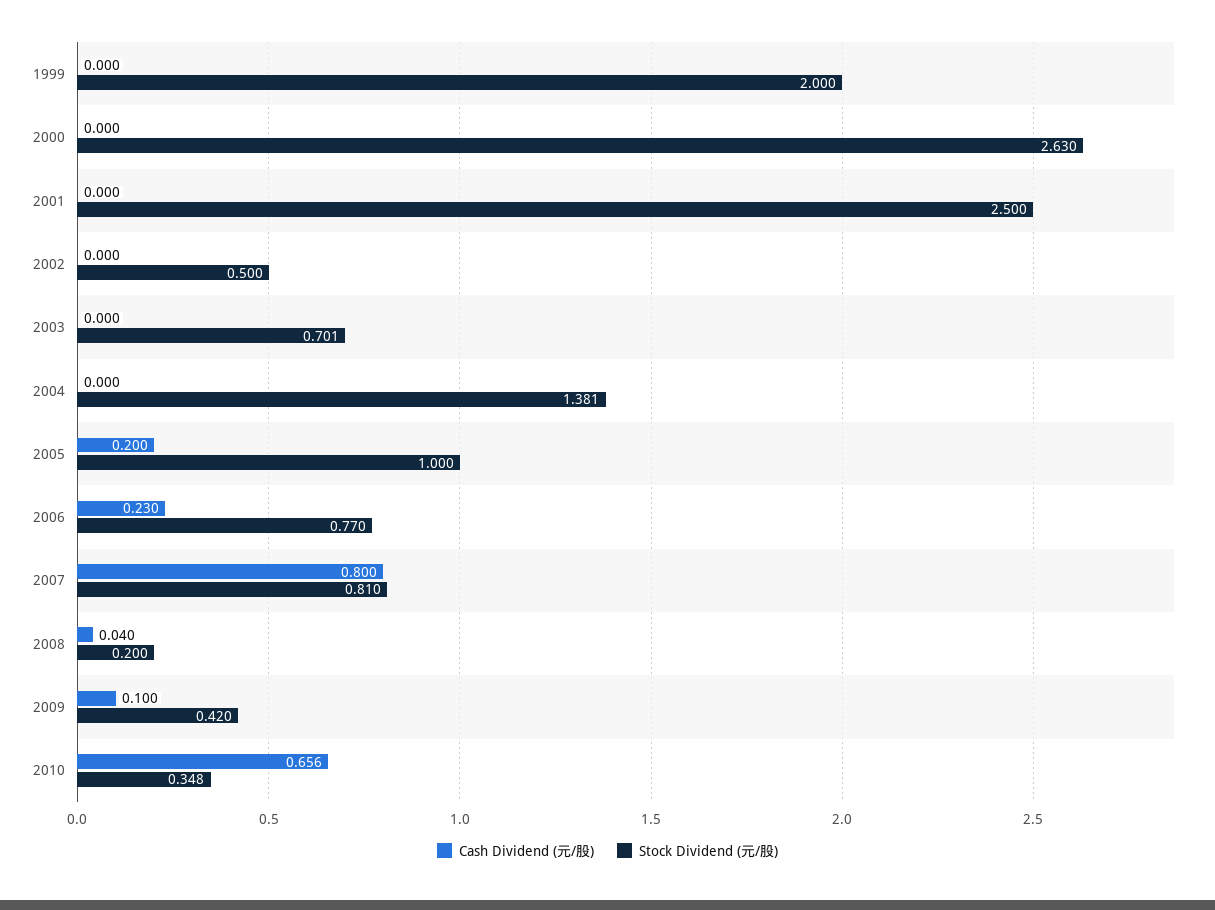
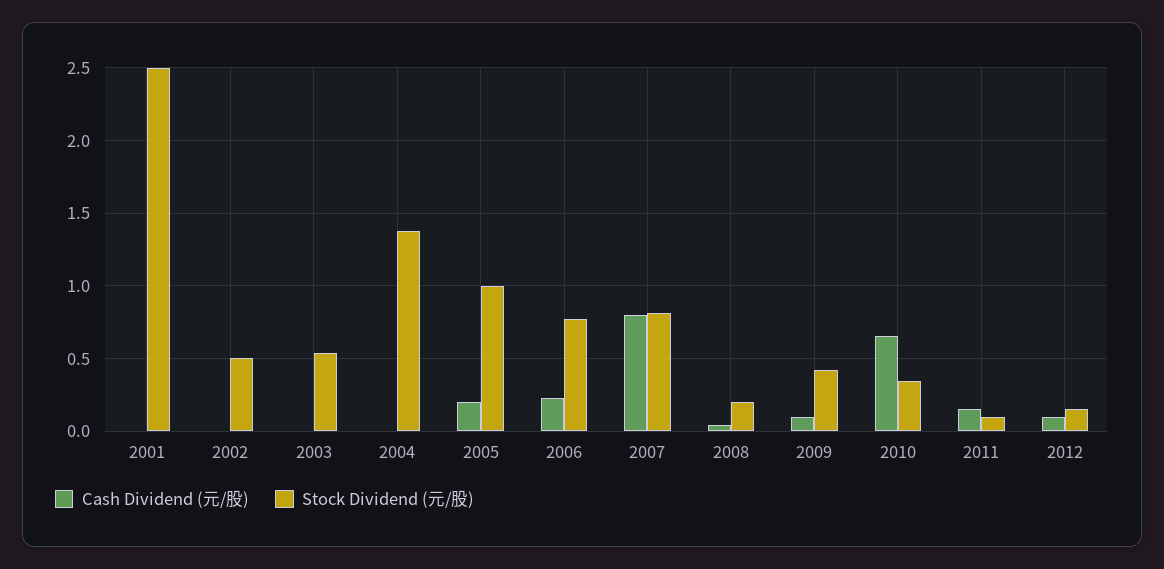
Cash Dividend (元/股), 1999: 0 -> none
Stock Dividend (元/股), 1999: 2 -> none
Cash Dividend (元/股), 2000: 0 -> none
Stock Dividend (元/股), 2000: 2.63 -> none
Stock Dividend (元/股), 2003: 0.701 -> 0.55
Cash Dividend (元/股), 2011: none -> 0.15
Stock Dividend (元/股), 2011: none -> 0.1
Cash Dividend (元/股), 2012: none -> 0.1
Stock Dividend (元/股), 2012: none -> 0.15

